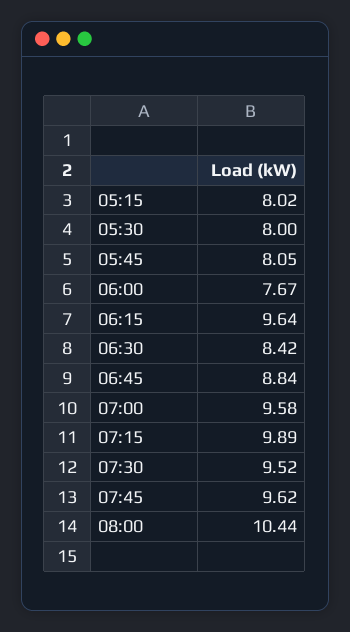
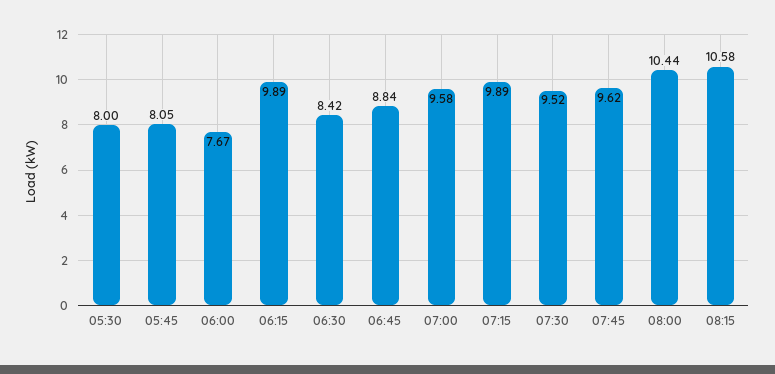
05:15: 8.02 -> none
06:15: 9.64 -> 9.89
08:15: none -> 10.58

